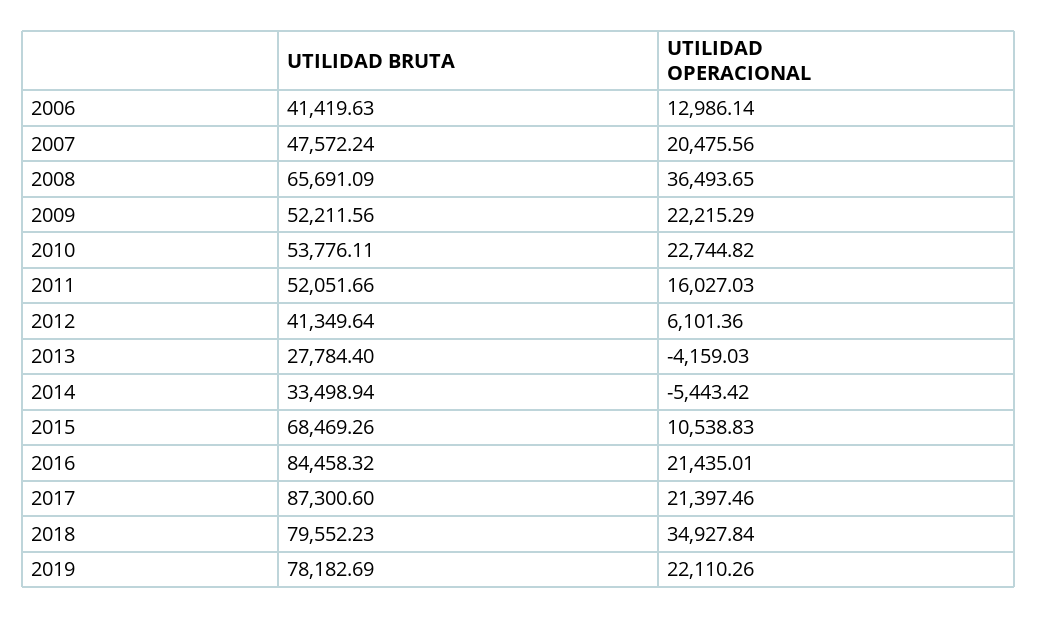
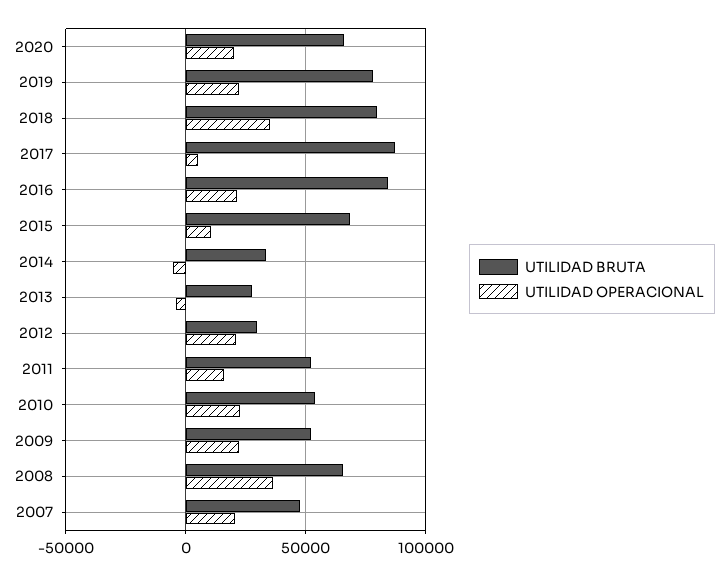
UTILIDAD BRUTA, 2006: 41419.63 -> none
UTILIDAD OPERACIONAL, 2006: 12986.14 -> none
UTILIDAD BRUTA, 2012: 41349.64 -> 30000
UTILIDAD OPERACIONAL, 2012: 6101.36 -> 20000
UTILIDAD OPERACIONAL, 2017: 21397.46 -> 5000
UTILIDAD BRUTA, 2020: none -> 65000
UTILIDAD OPERACIONAL, 2020: none -> 20000

